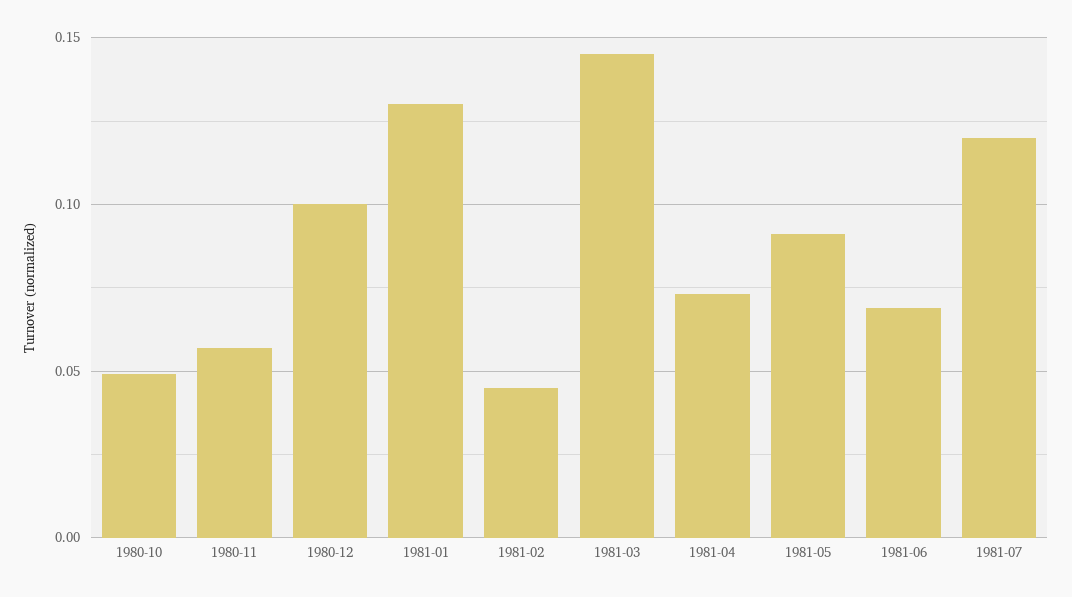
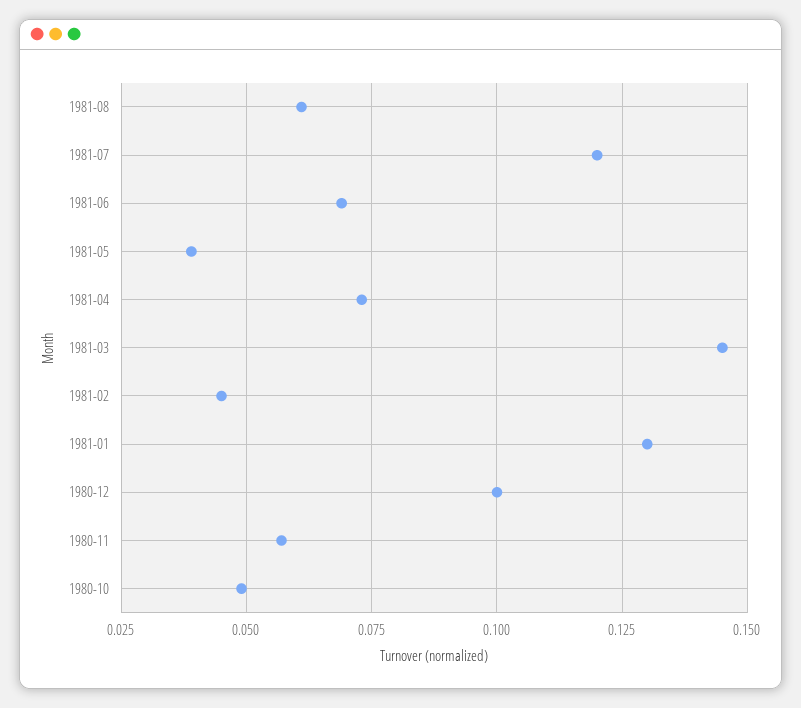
1981-05: 0.09 -> 0.04
1981-08: none -> 0.06

